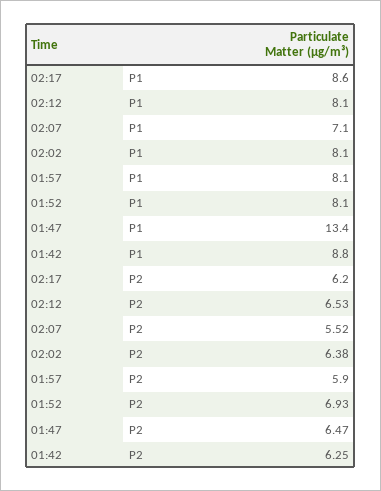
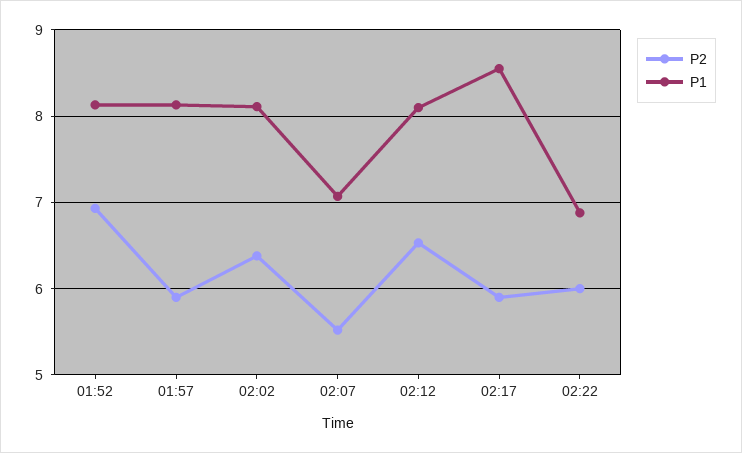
P1, 01:47: 13.4 -> none
P1, 01:42: 8.8 -> none
P2, 02:17: 6.2 -> 5.9
P2, 01:47: 6.47 -> none
P2, 01:42: 6.25 -> none
P2, 02:22: none -> 6
P1, 02:22: none -> 6.9

